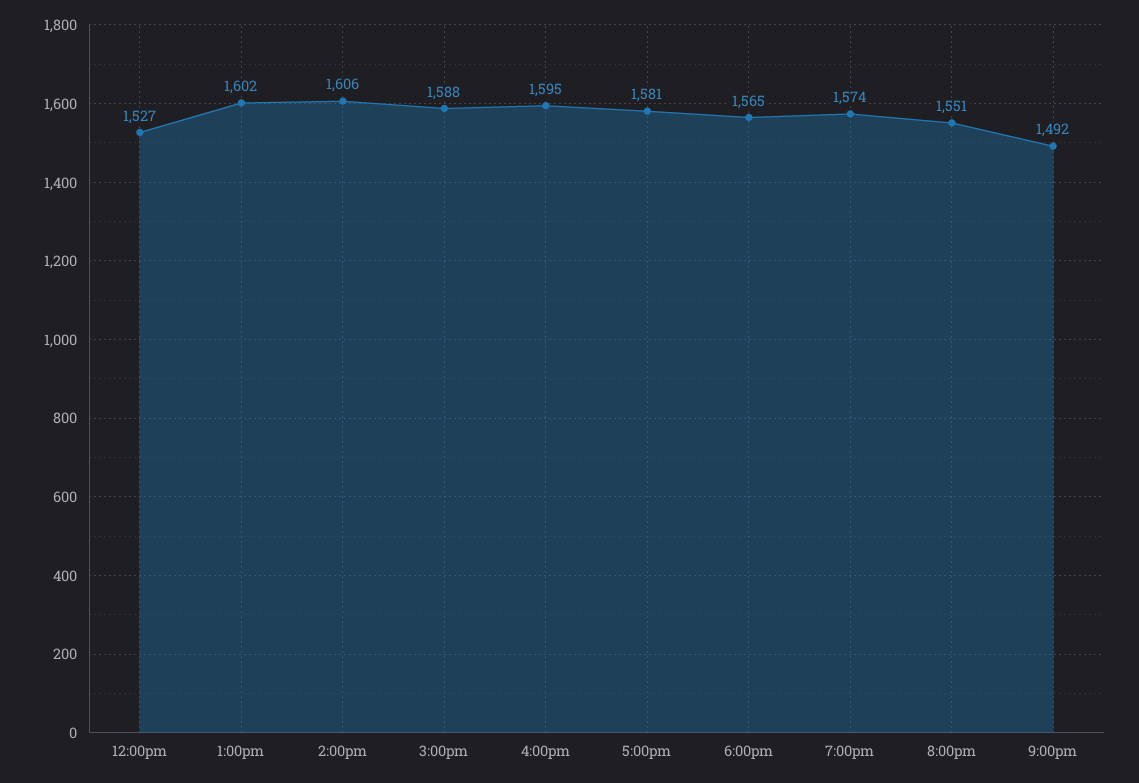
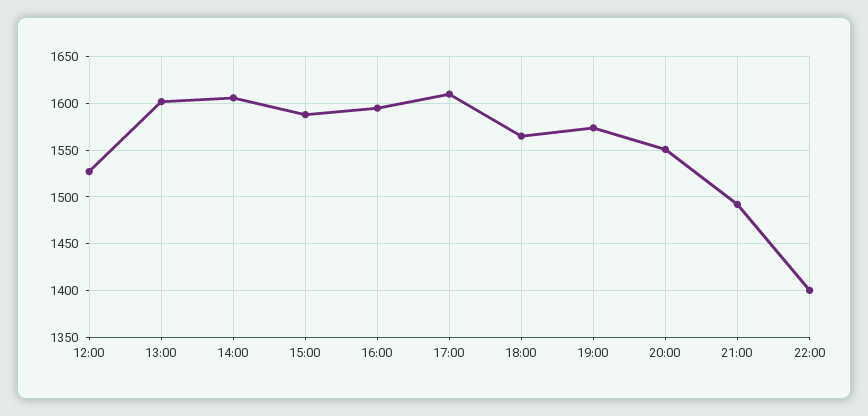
5:00pm: 1581 -> 1610
22:00: none -> 1400

